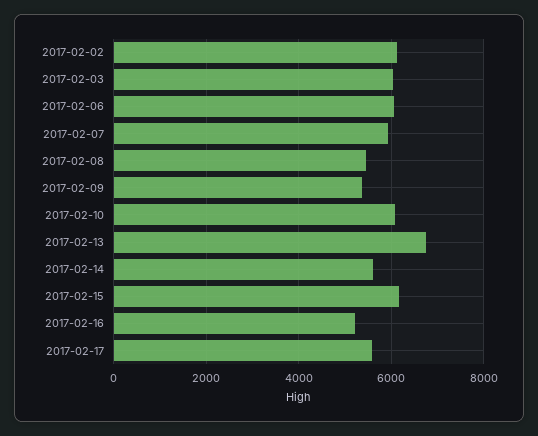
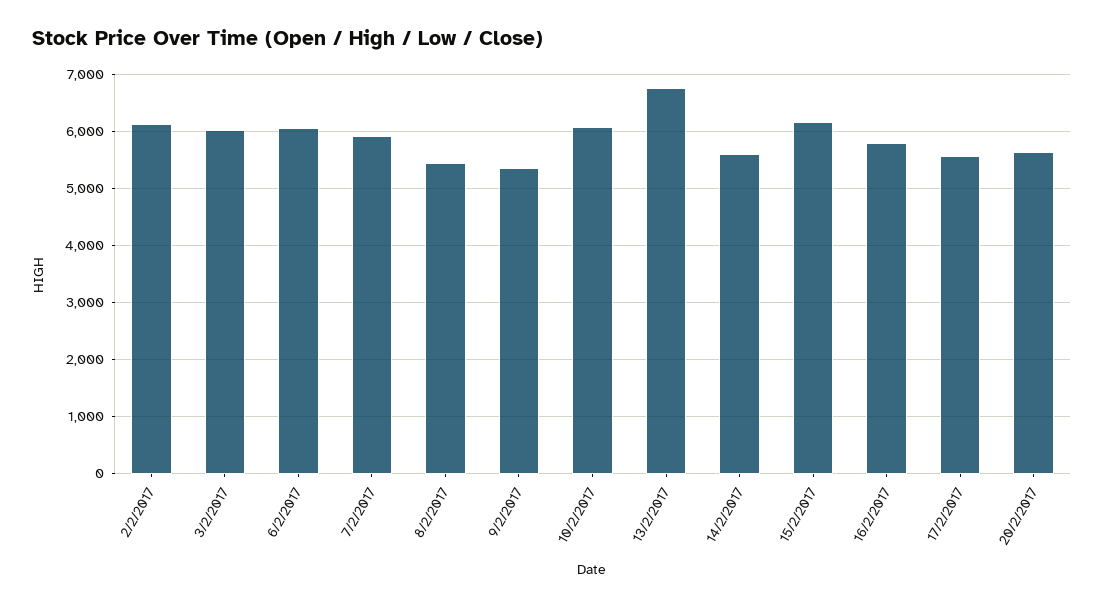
2017-02-16: 5200 -> 5800
20/2/2017: none -> 5600

